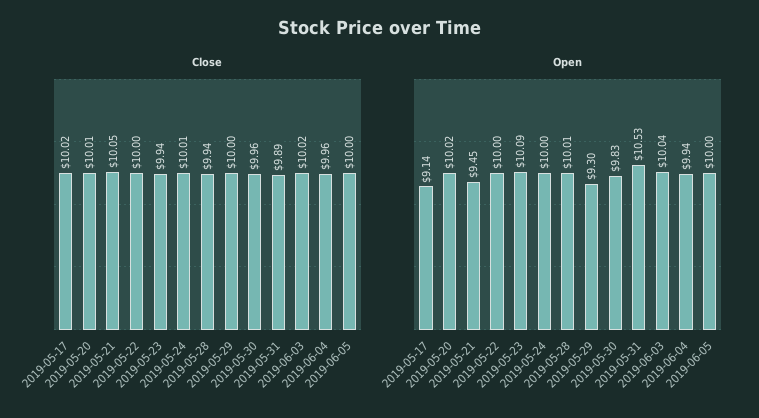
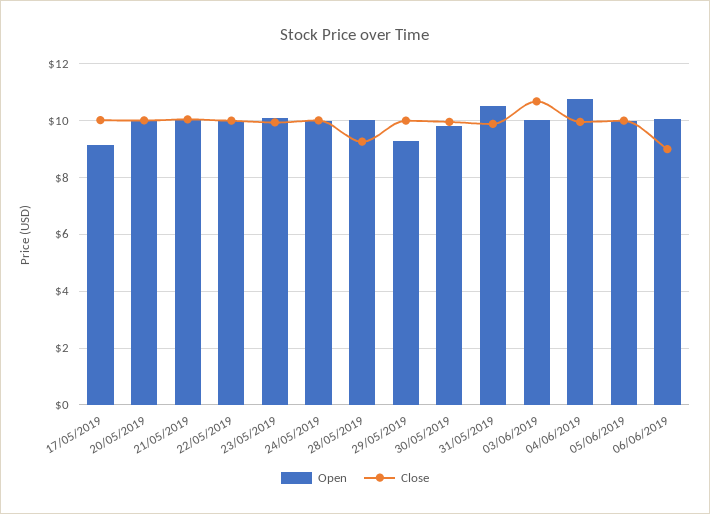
Close, 2019-05-28: 9.94 -> 9.25
Close, 2019-06-03: 10.02 -> 10.75
Open, 2019-05-21: 9.45 -> 10
Open, 2019-06-04: 9.94 -> 10.75
Open, 06/06/2019: none -> 10
Close, 06/06/2019: none -> 9

